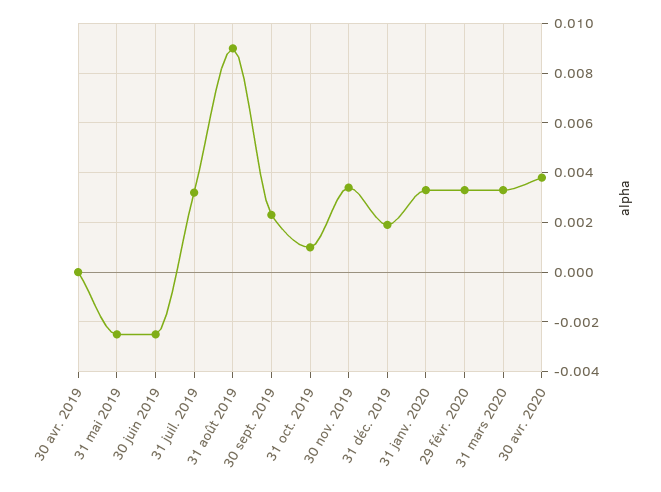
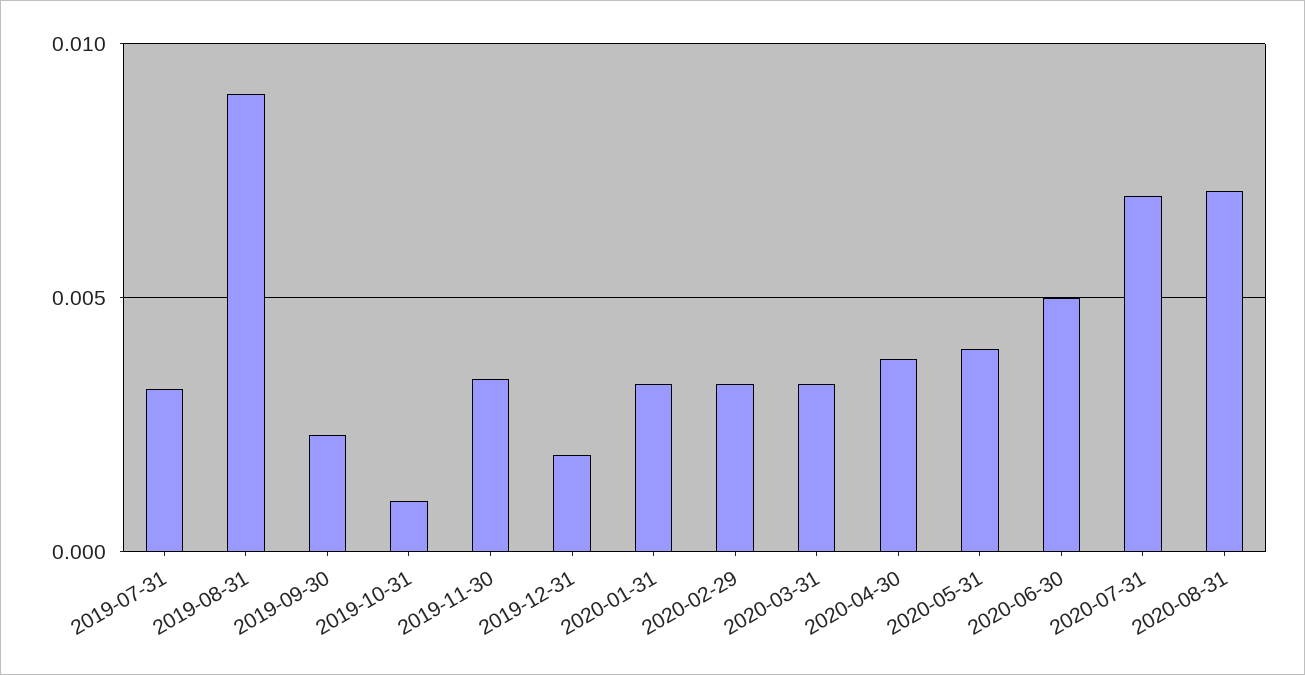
30 avr. 2019: 0 -> none
31 mai 2019: -0.0025 -> none
30 juin 2019: -0.0025 -> none
2020-05-31: none -> 0.004
2020-06-30: none -> 0.005
2020-07-31: none -> 0.007
2020-08-31: none -> 0.007

